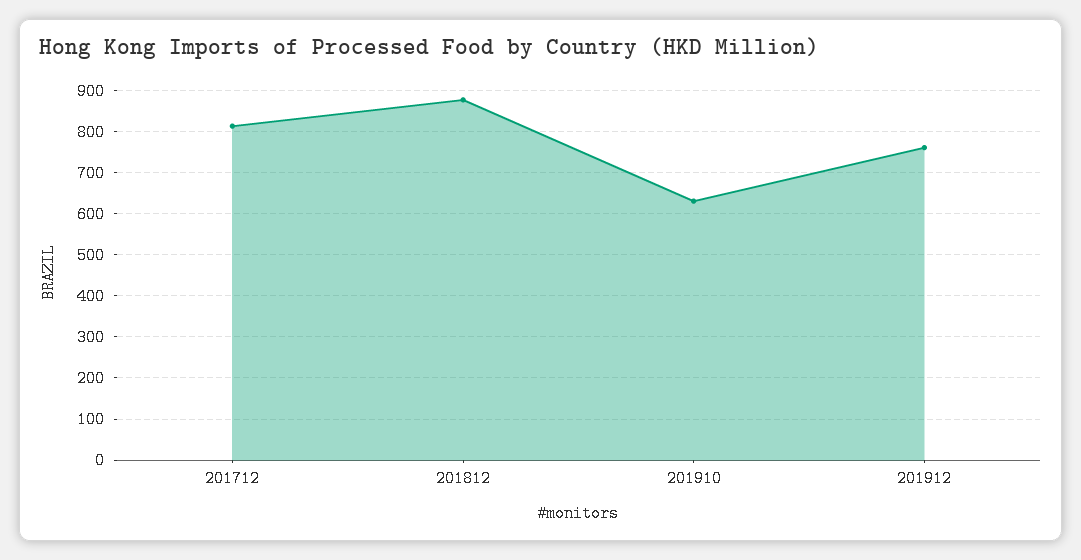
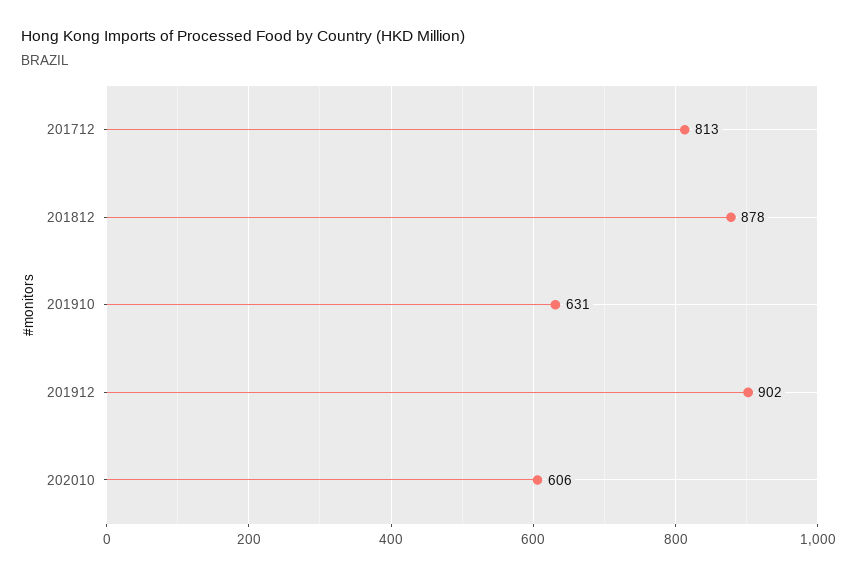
201912: 760 -> 902
202010: none -> 606

